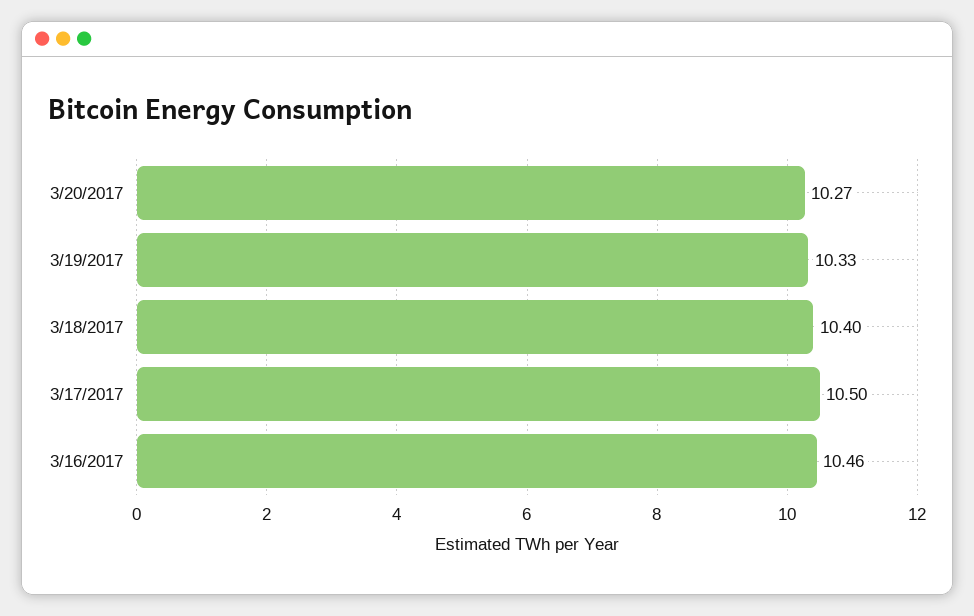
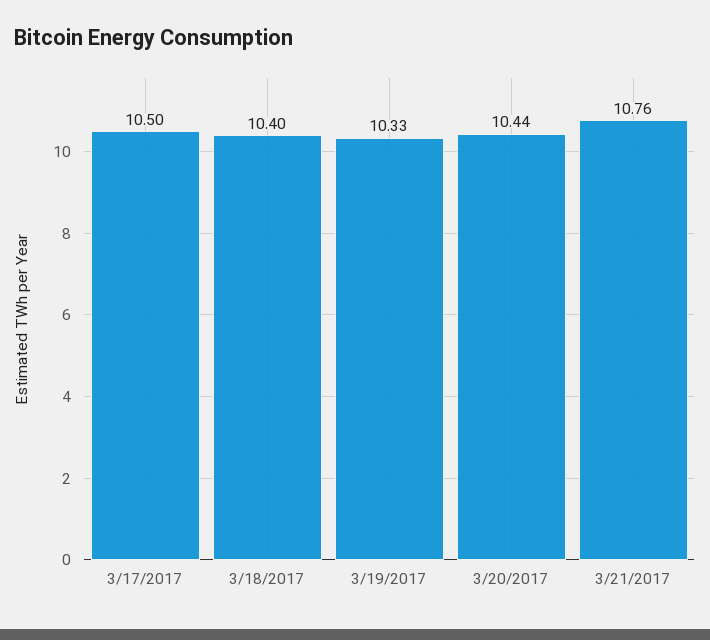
3/20/2017: 10.27 -> 10.44
3/16/2017: 10.46 -> none
3/21/2017: none -> 10.76

